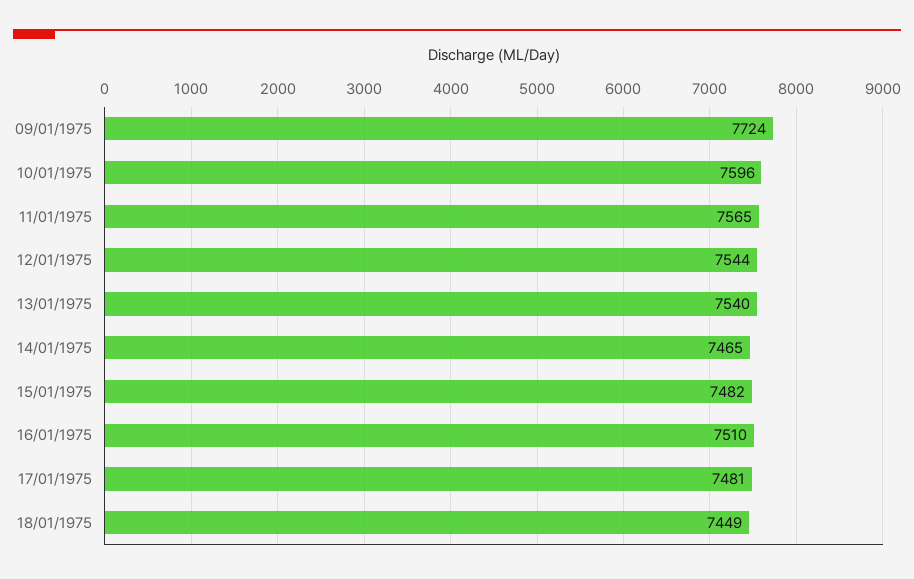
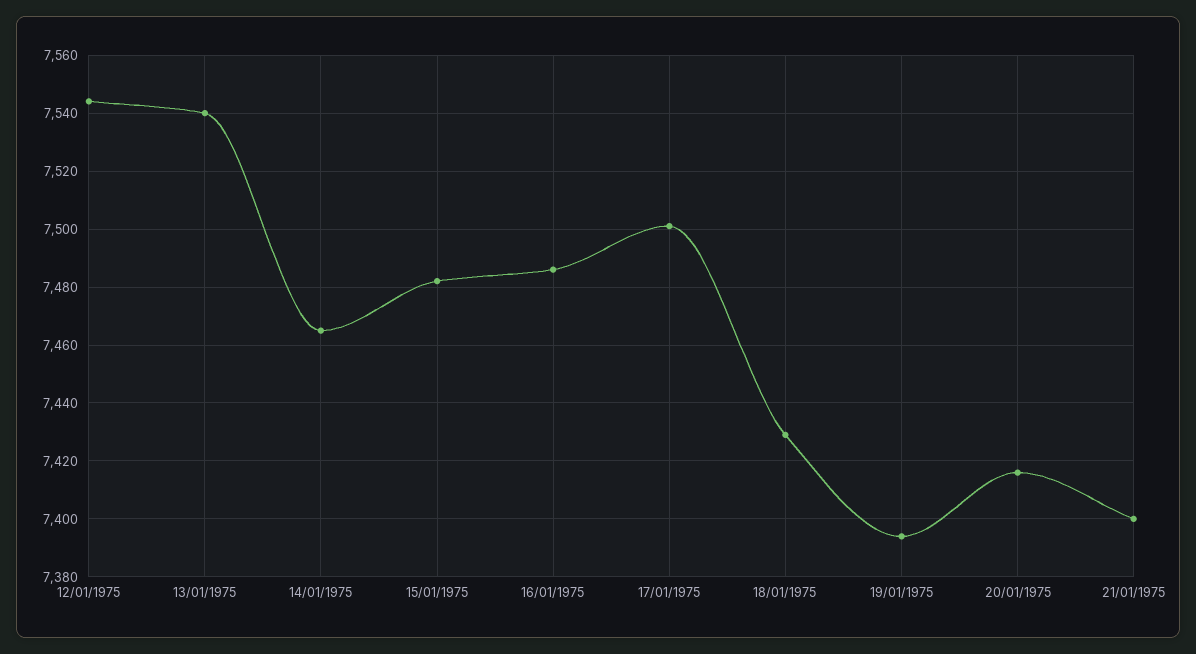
09/01/1975: 7724 -> none
10/01/1975: 7596 -> none
11/01/1975: 7565 -> none
16/01/1975: 7510 -> 7485
17/01/1975: 7481 -> 7500
18/01/1975: 7449 -> 7430
19/01/1975: none -> 7395
20/01/1975: none -> 7415
21/01/1975: none -> 7400

